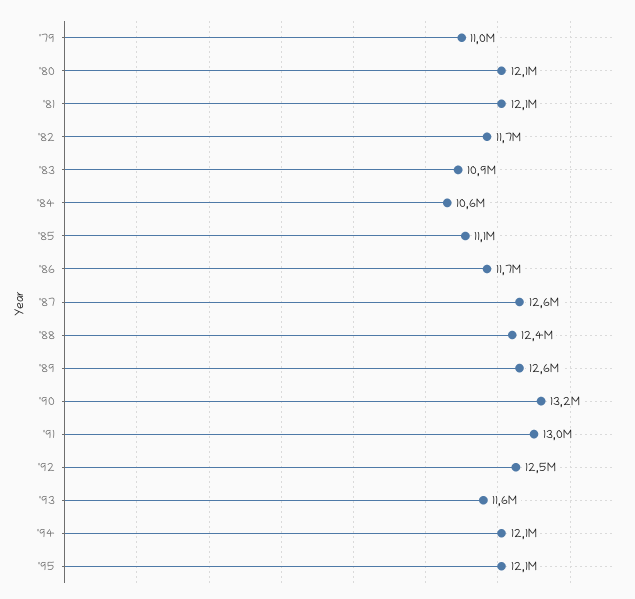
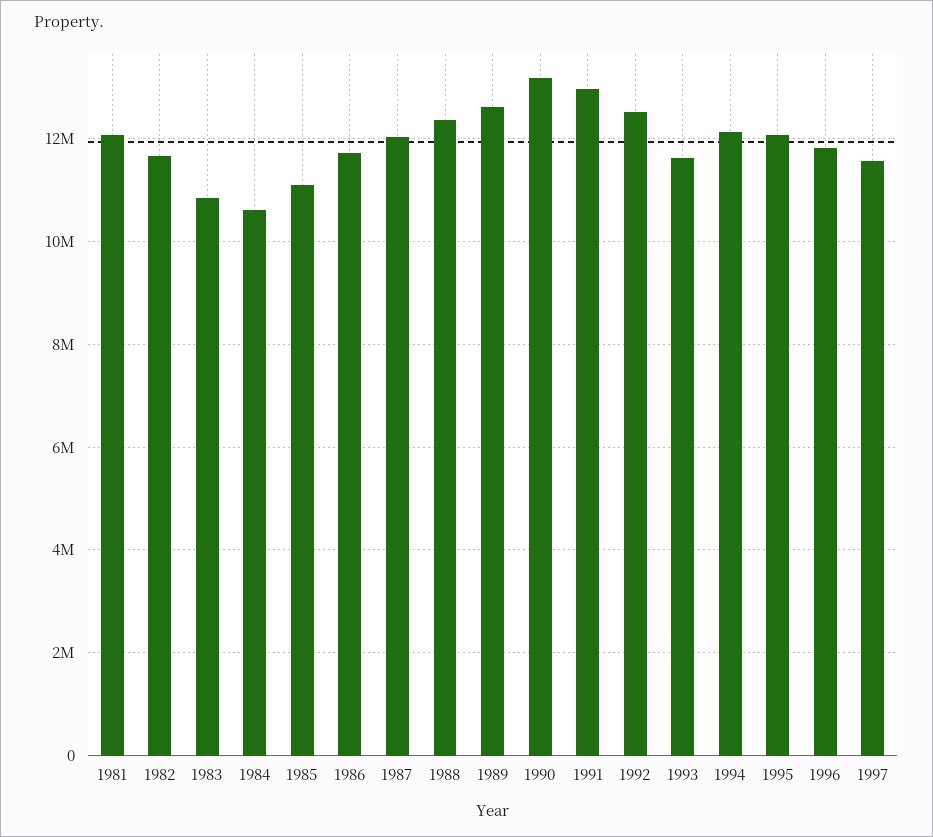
'79: 11000000 -> none
'80: 12100000 -> none
'87: 12600000 -> 12000000
1996: none -> 11800000
1997: none -> 11600000

